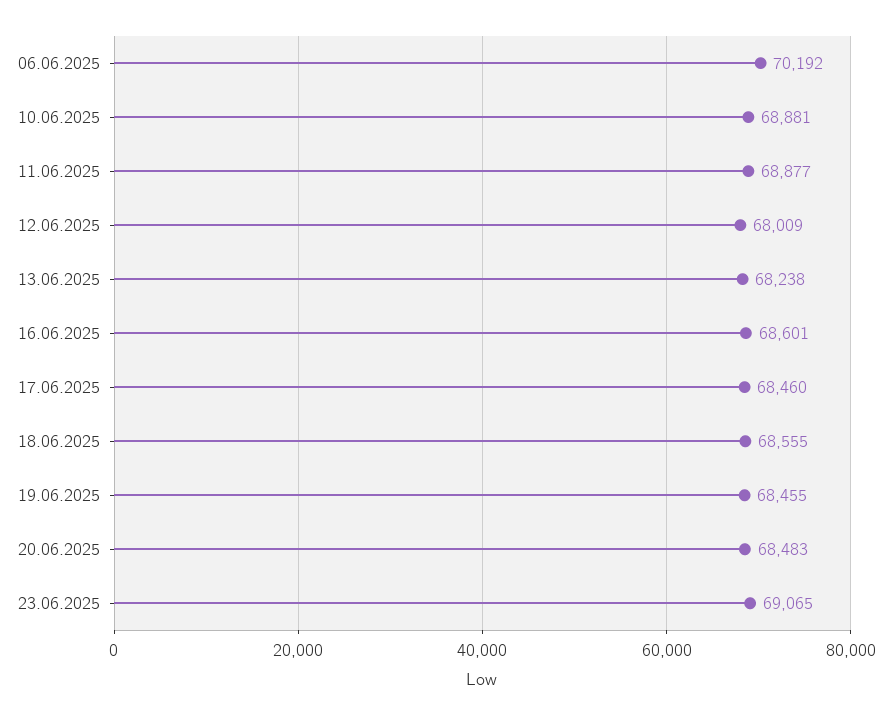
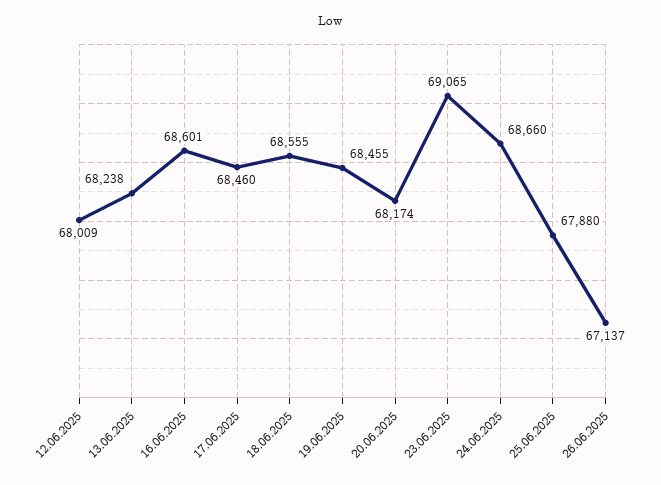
06.06.2025: 70192 -> none
10.06.2025: 68881 -> none
11.06.2025: 68877 -> none
20.06.2025: 68483 -> 68174
24.06.2025: none -> 68660
25.06.2025: none -> 67880
26.06.2025: none -> 67137

